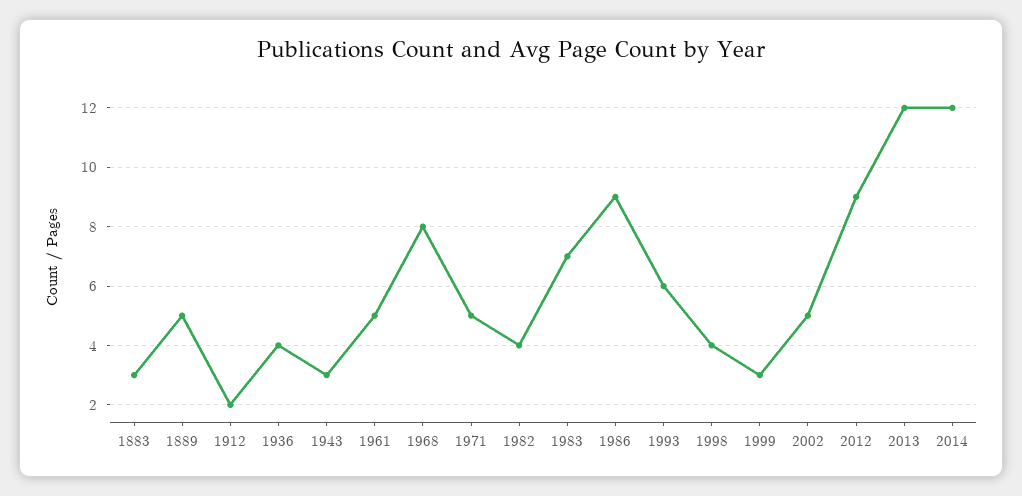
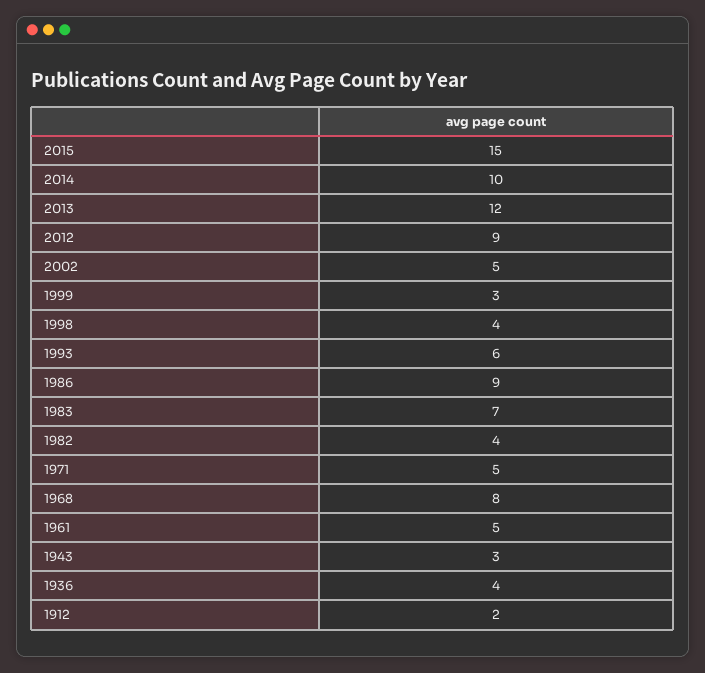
1883: 3 -> none
1889: 5 -> none
2014: 12 -> 10
2015: none -> 15

